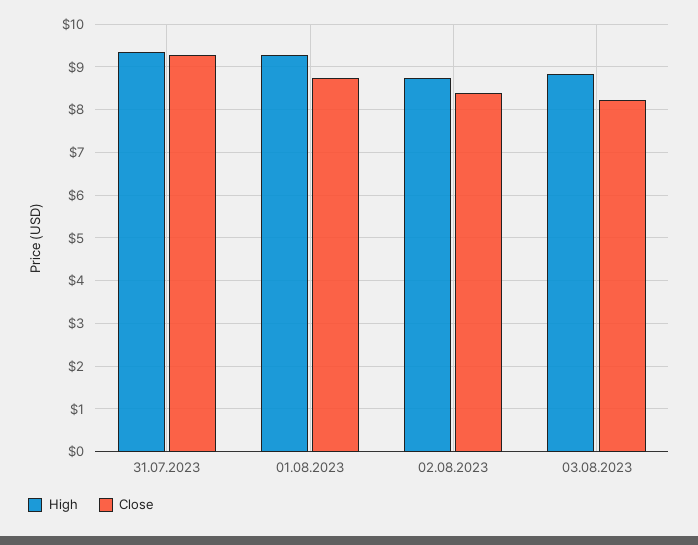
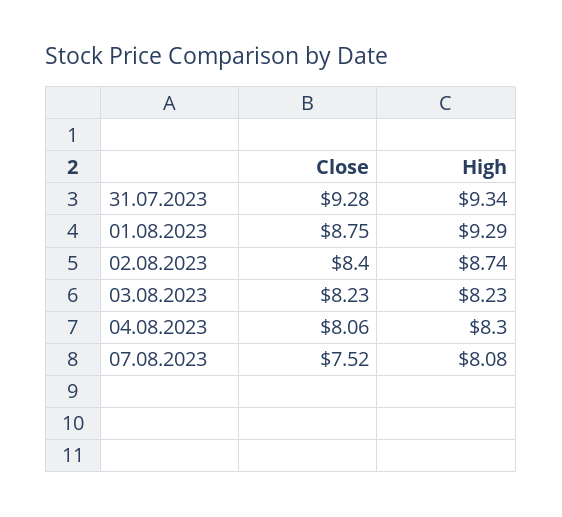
High, 03.08.2023: 8.8 -> 8.23
Close, 04.08.2023: none -> 8.06
High, 04.08.2023: none -> 8.3
Close, 07.08.2023: none -> 7.52
High, 07.08.2023: none -> 8.08

